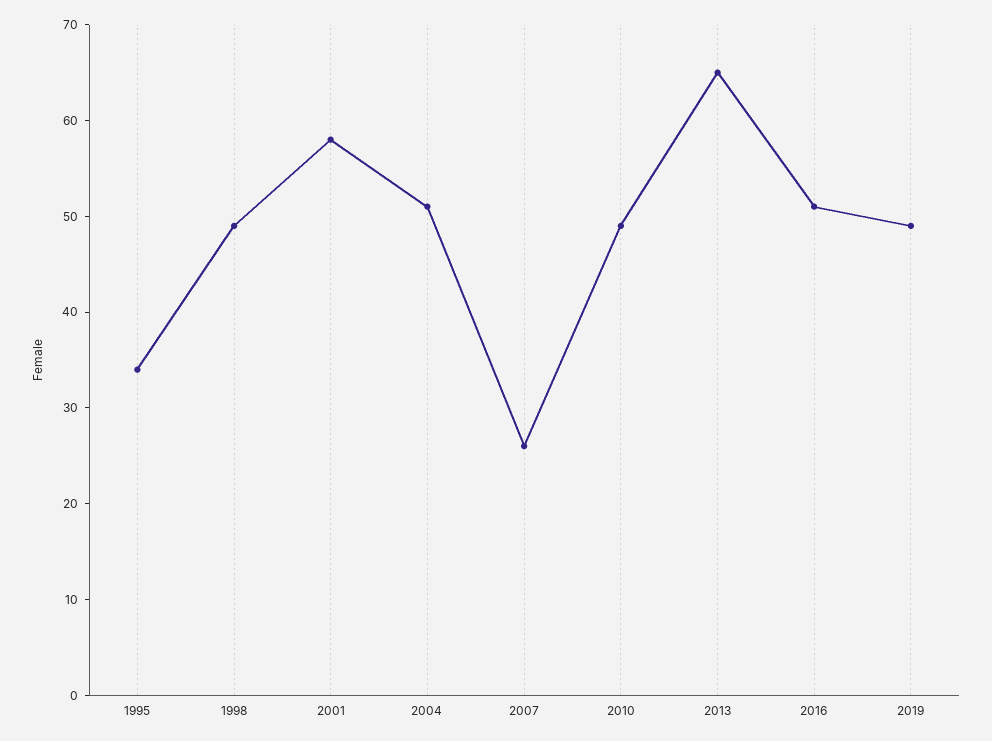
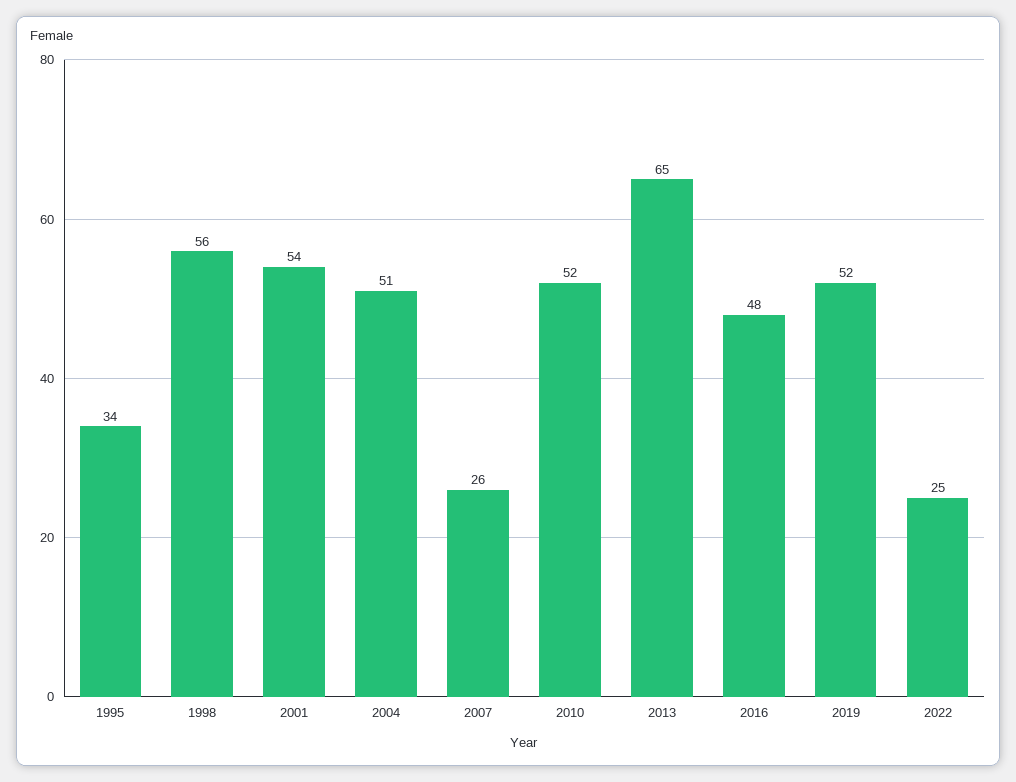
1998: 49 -> 56
2001: 58 -> 54
2010: 49 -> 52
2016: 51 -> 48
2019: 49 -> 52
2022: none -> 25

